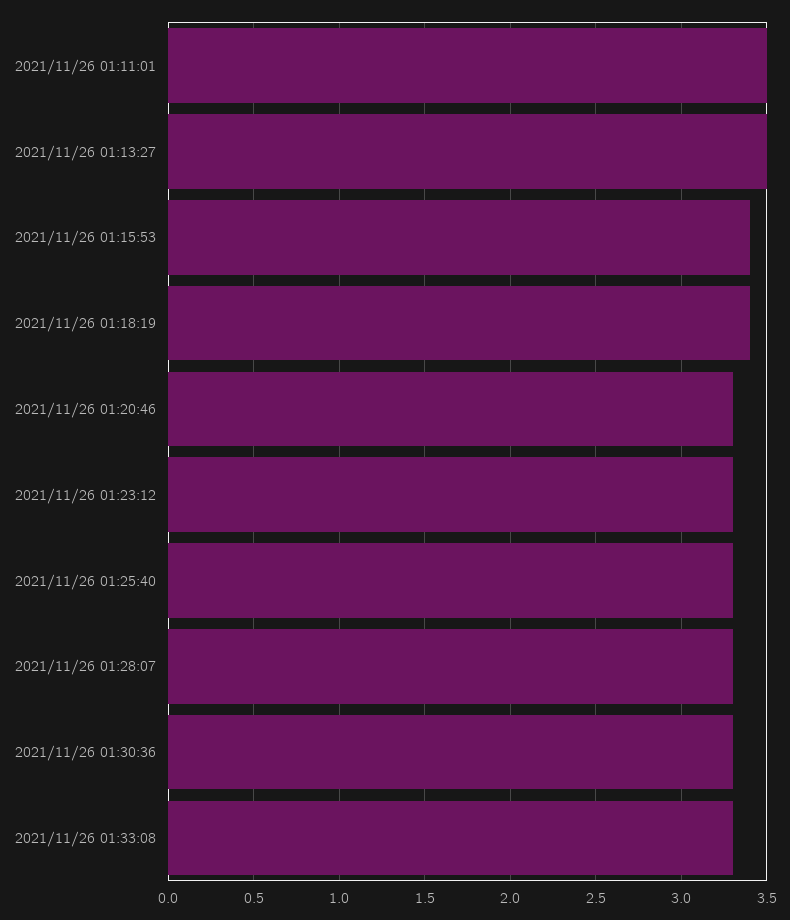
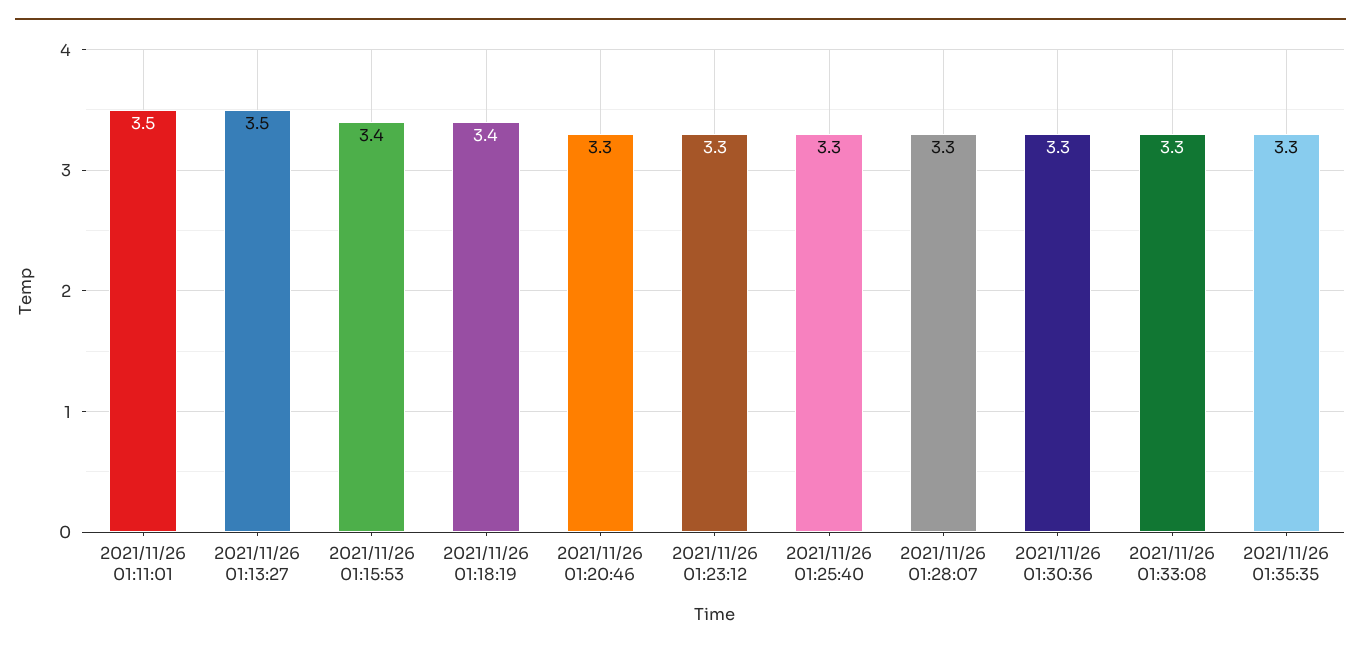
2021/11/26 01:35:35: none -> 3.3

